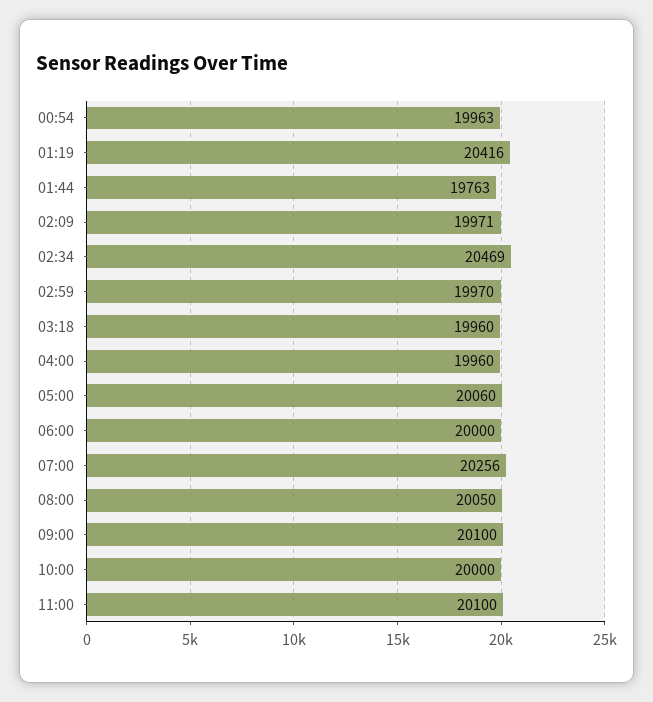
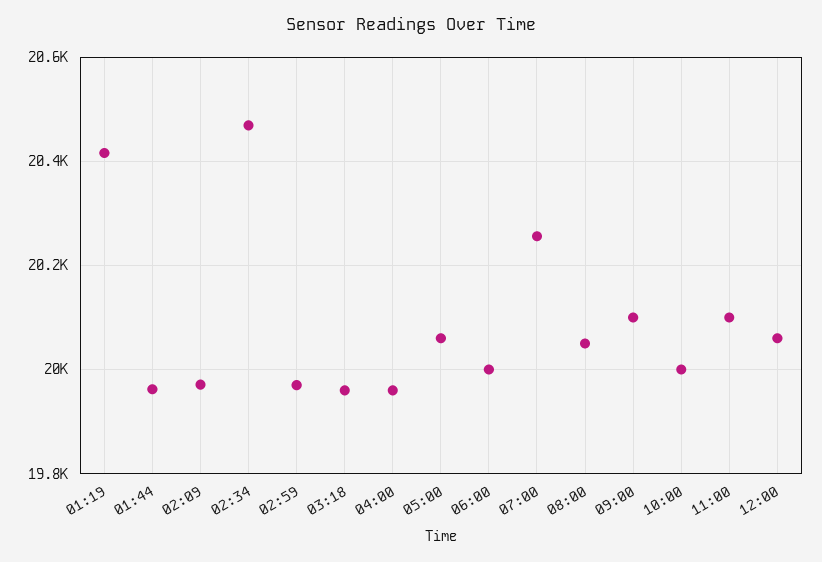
00:54: 19963 -> none
01:44: 19763 -> 19960
12:00: none -> 20060

